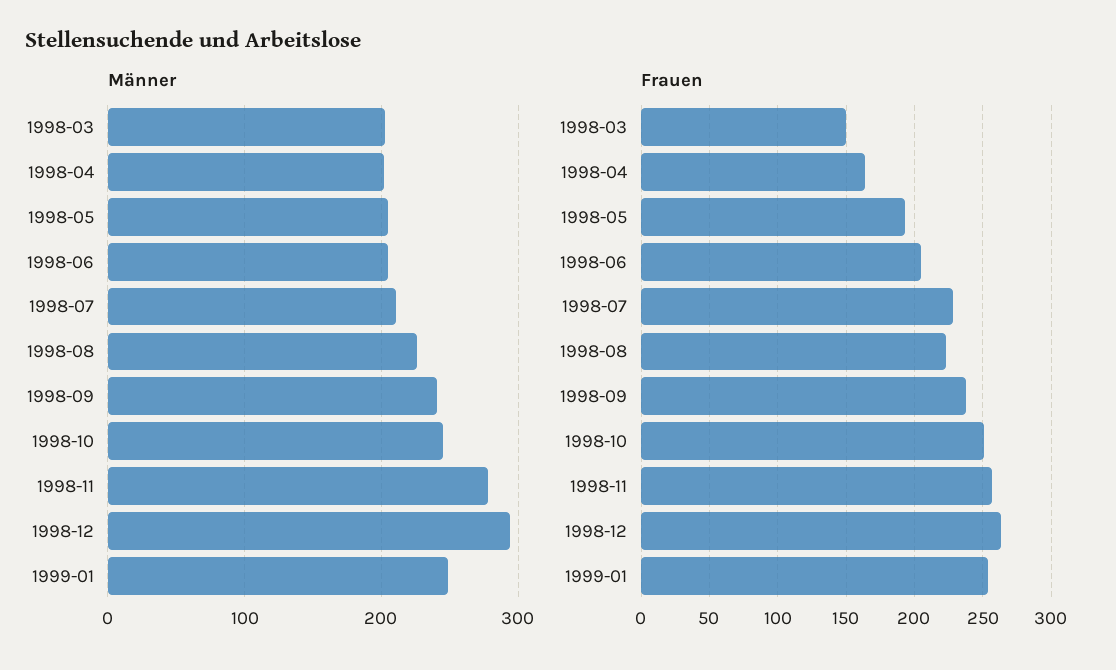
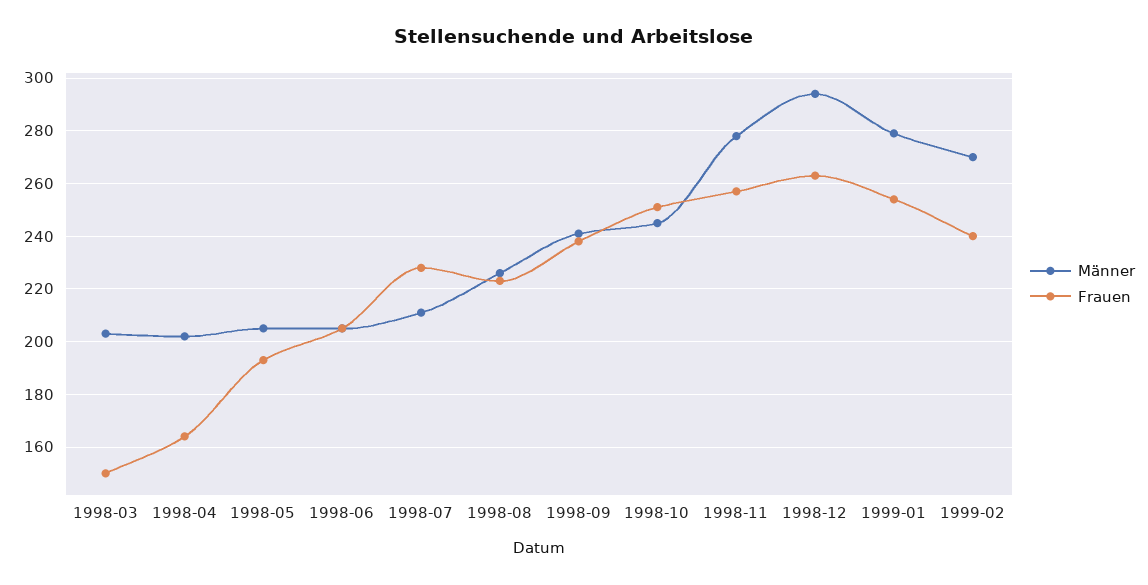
Männer, 1999-01: 250 -> 280
Männer, 1999-02: none -> 270
Frauen, 1999-02: none -> 240

